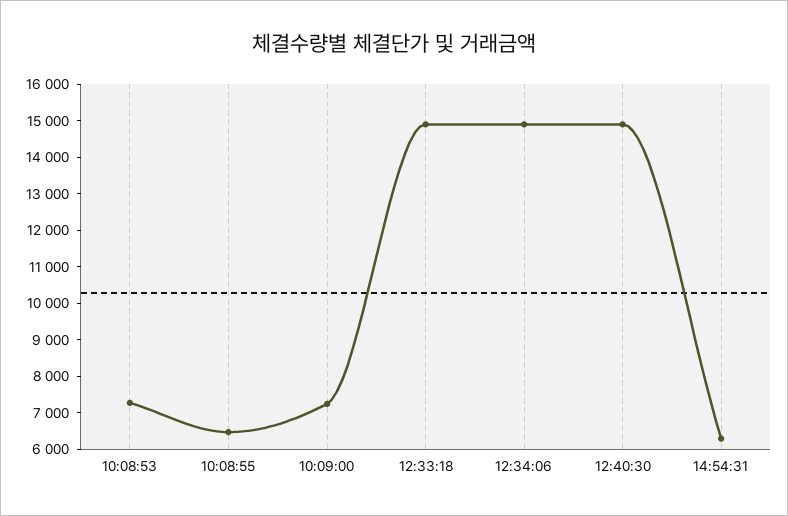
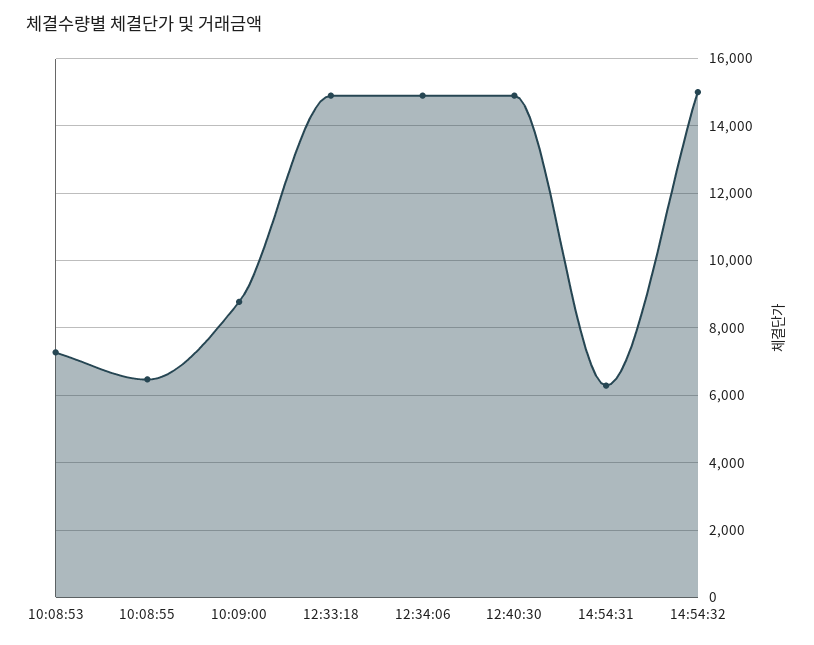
10:09:00: 7250 -> 8800
14:54:32: none -> 15000

